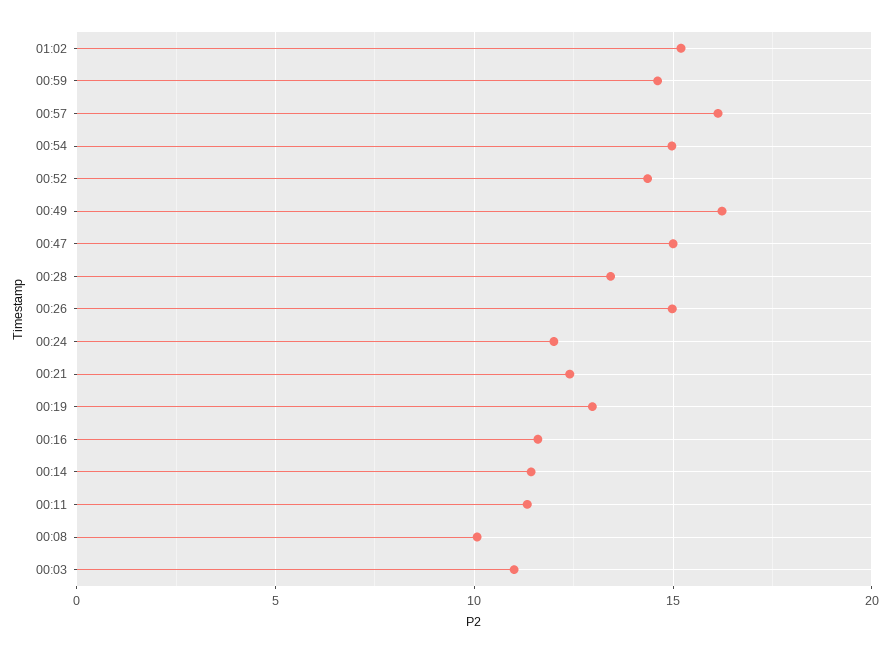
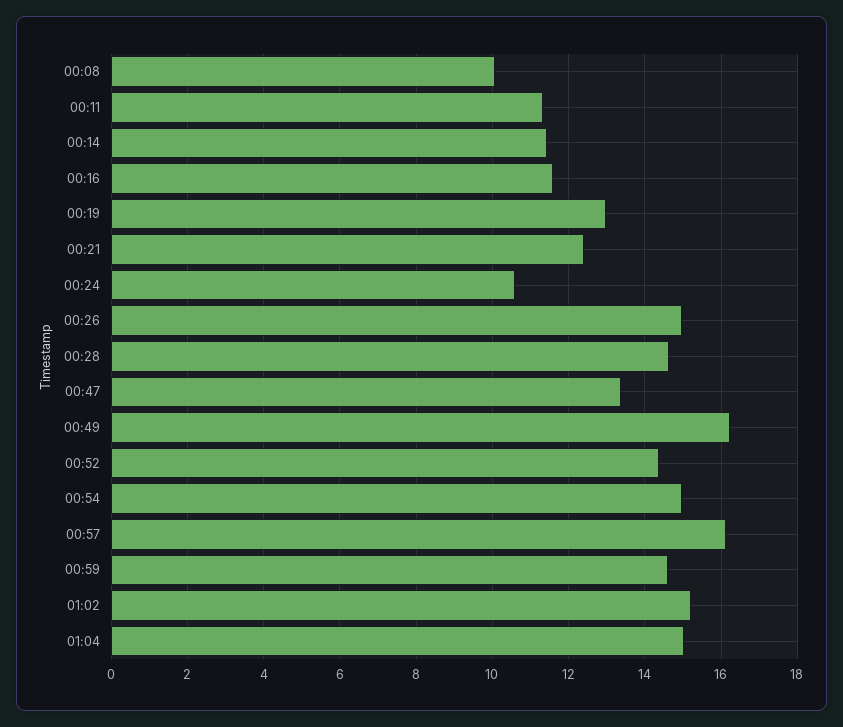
00:47: 15 -> 13.4
00:28: 13.5 -> 14.6
00:24: 12 -> 10.6
00:03: 11 -> none
01:04: none -> 15

